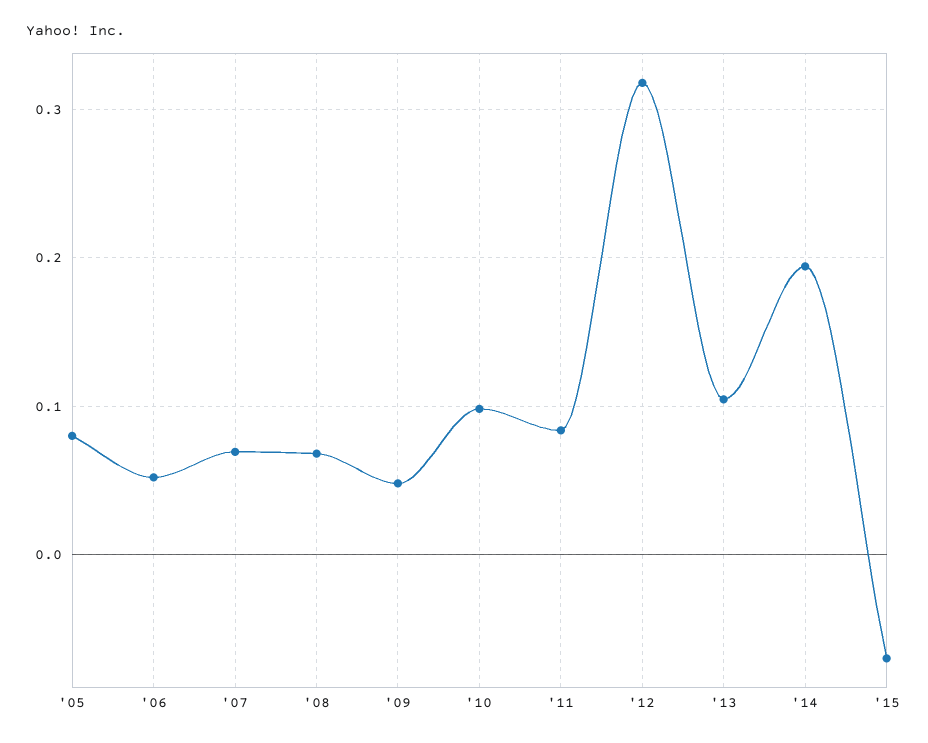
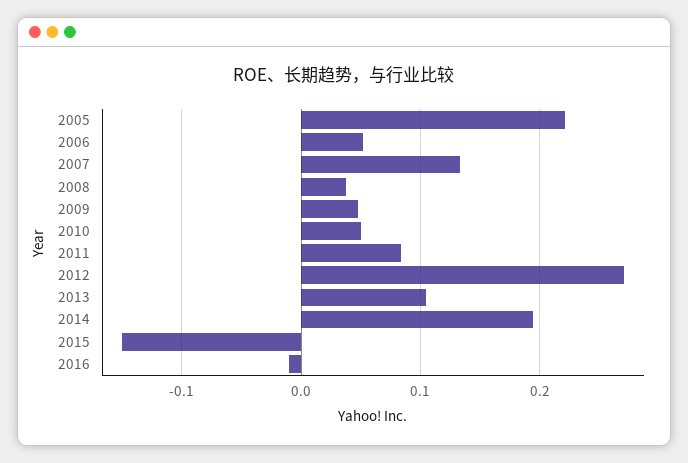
'05: 0.08 -> 0.22
'07: 0.07 -> 0.13
'08: 0.07 -> 0.04
'10: 0.1 -> 0.05
'12: 0.32 -> 0.27
'15: -0.07 -> -0.15
2016: none -> -0.01

